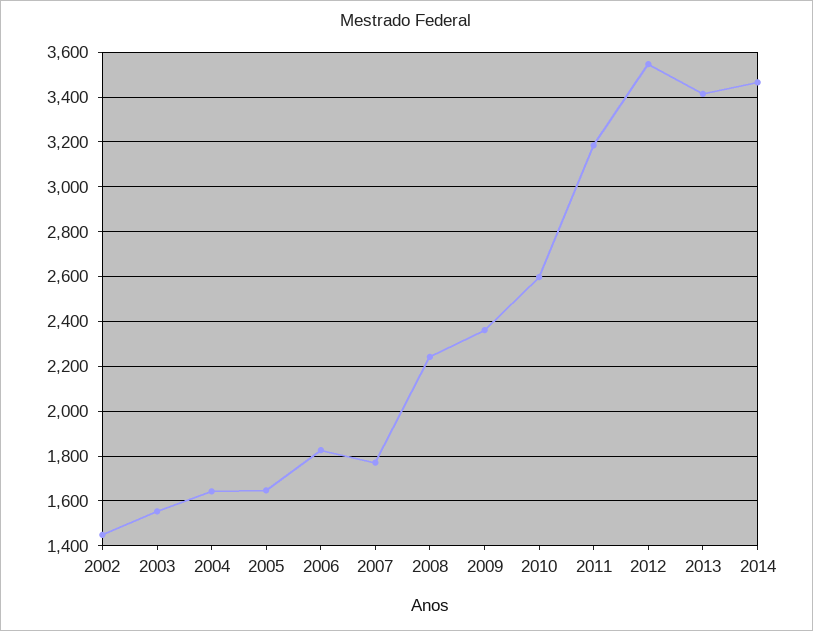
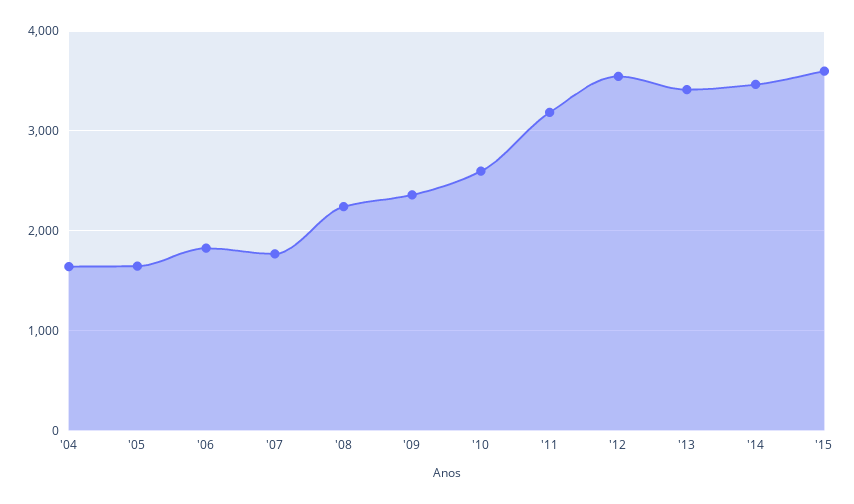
2002: 1450 -> none
2003: 1550 -> none
'15: none -> 3600

